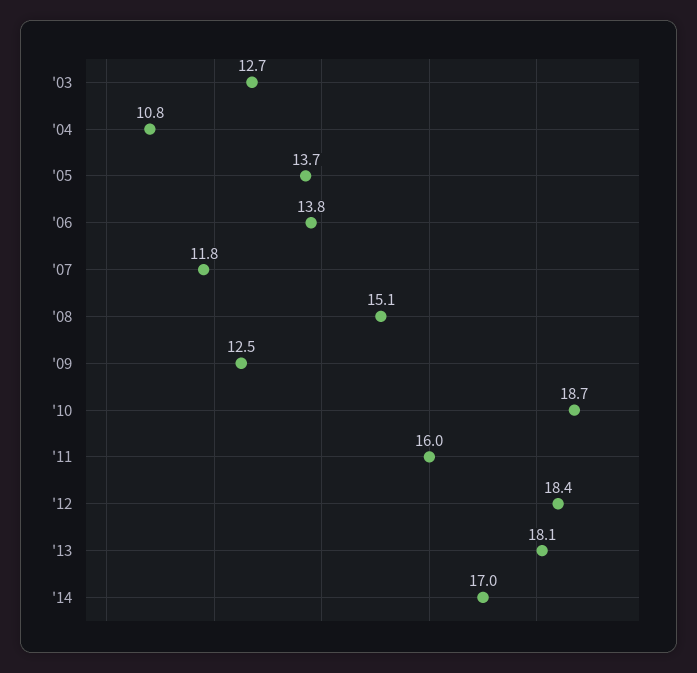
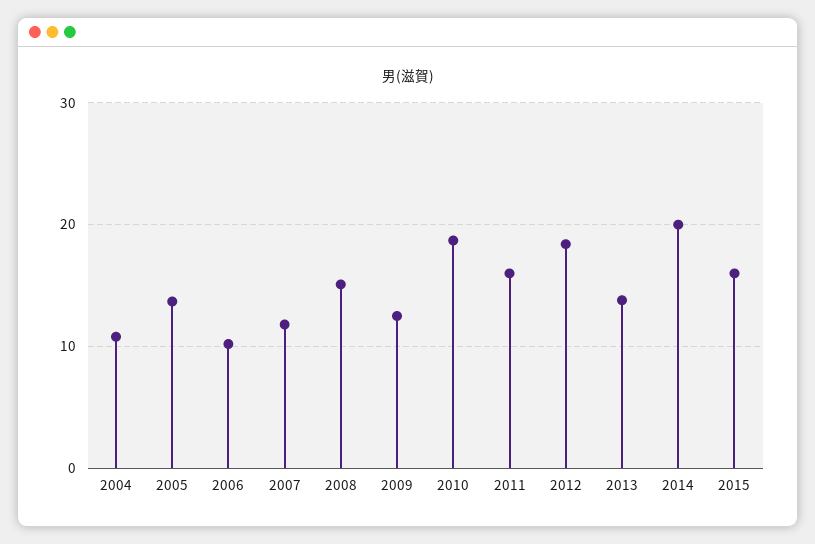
'03: 12.7 -> none
'06: 13.8 -> 10
'13: 18.1 -> 14
'14: 17 -> 20
2015: none -> 16

